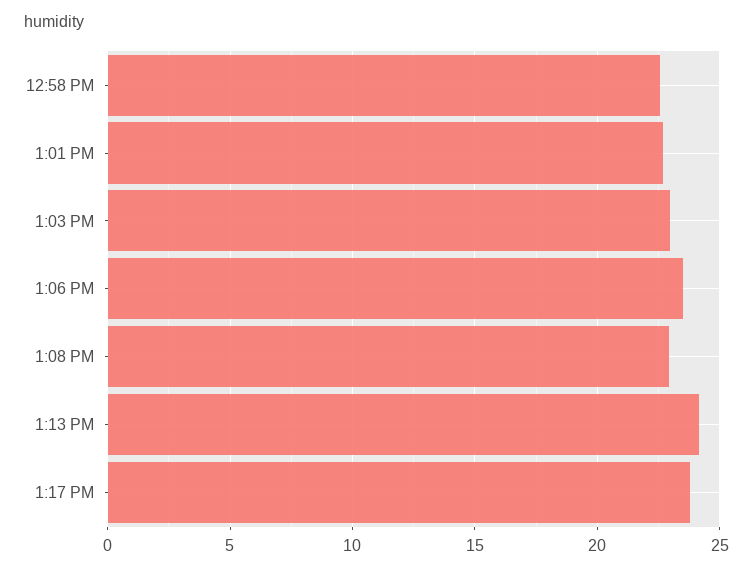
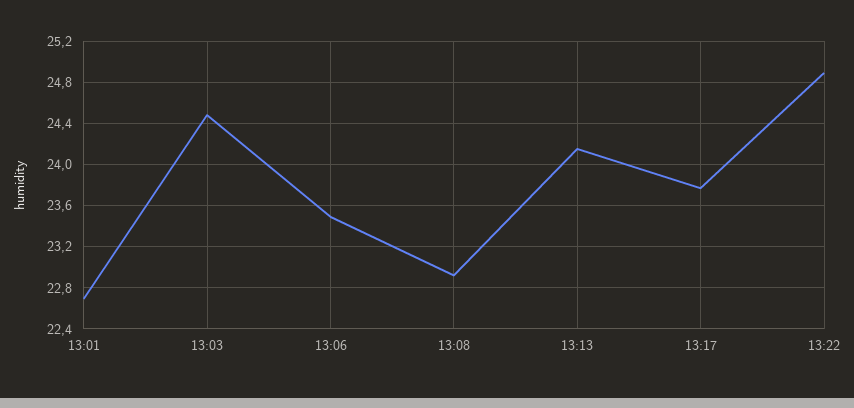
12:58 PM: 22.5 -> none
1:03 PM: 23 -> 24.5
13:22: none -> 24.9

